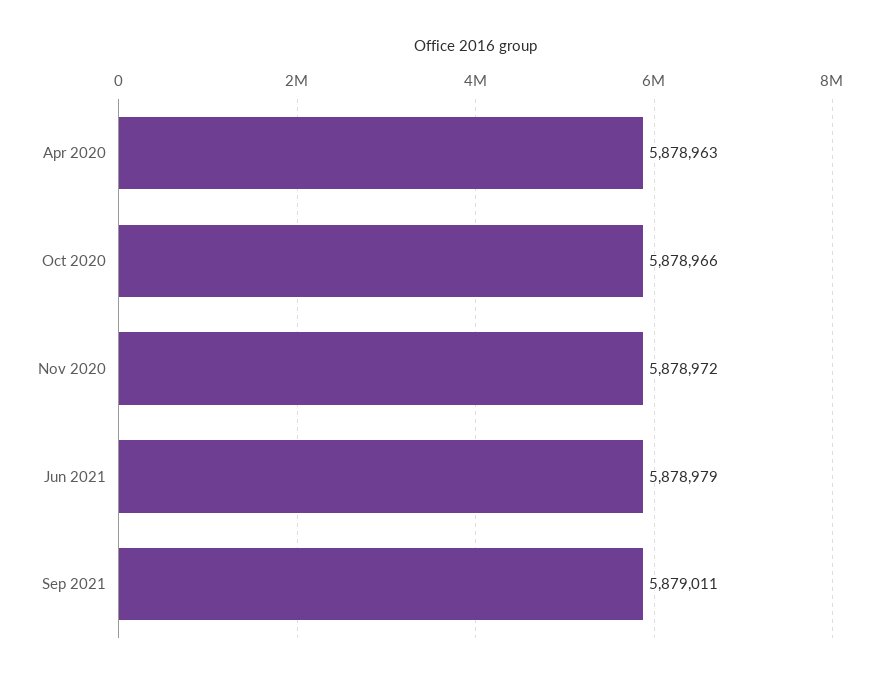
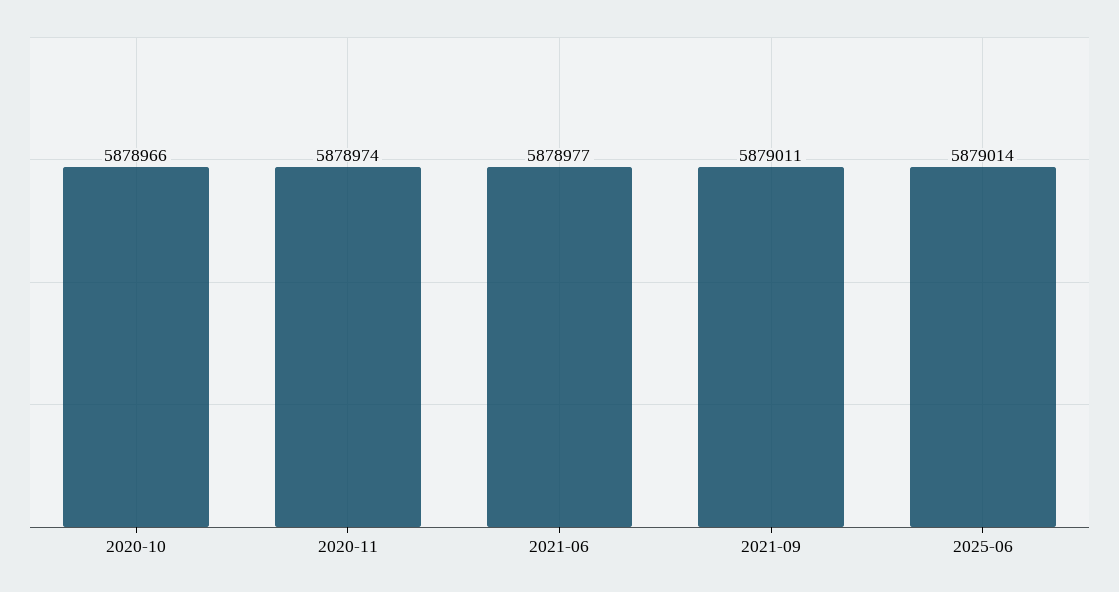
Apr 2020: 5878963 -> none
Nov 2020: 5878972 -> 5878974
Jun 2021: 5878979 -> 5878977
2025-06: none -> 5879014

